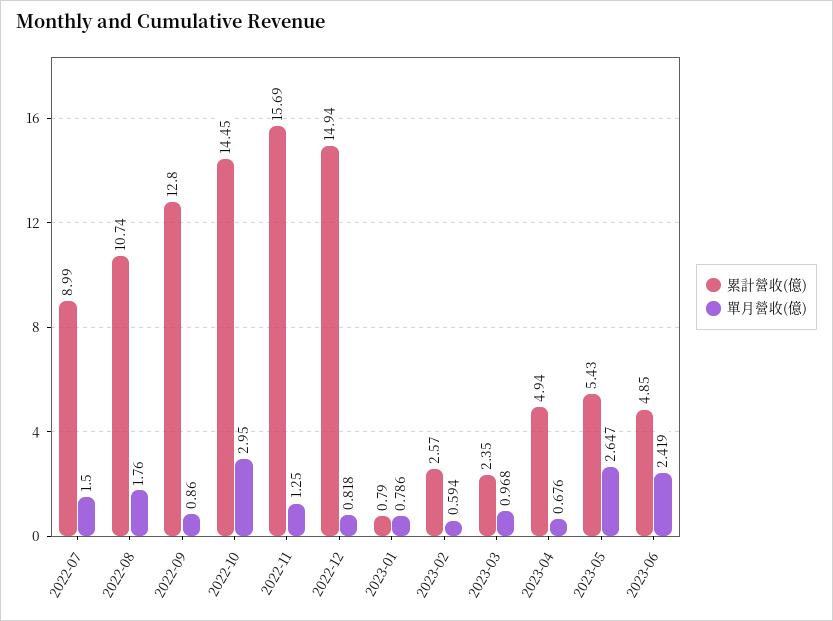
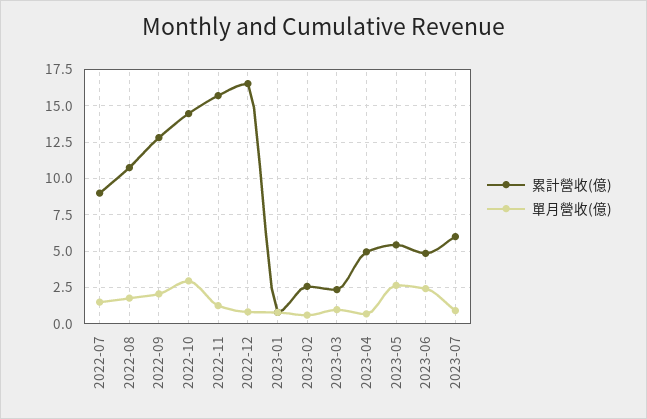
單月營收(億), 2022-09: 0.86 -> 2
累計營收(億), 2022-12: 14.94 -> 16.5
累計營收(億), 2023-07: none -> 6
單月營收(億), 2023-07: none -> 1

